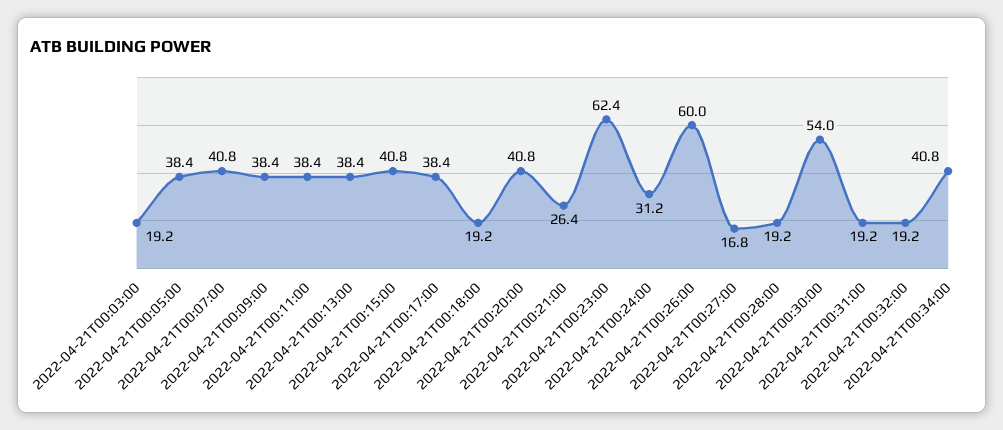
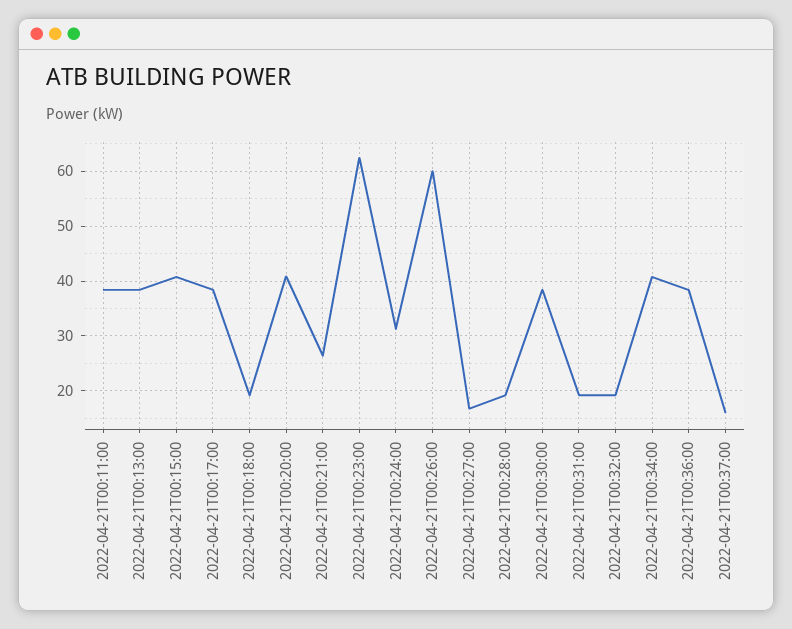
2022-04-21T00:03:00: 19.2 -> none
2022-04-21T00:05:00: 38.4 -> none
2022-04-21T00:07:00: 40.8 -> none
2022-04-21T00:09:00: 38.4 -> none
2022-04-21T00:30:00: 54 -> 38
2022-04-21T00:36:00: none -> 38
2022-04-21T00:37:00: none -> 16

